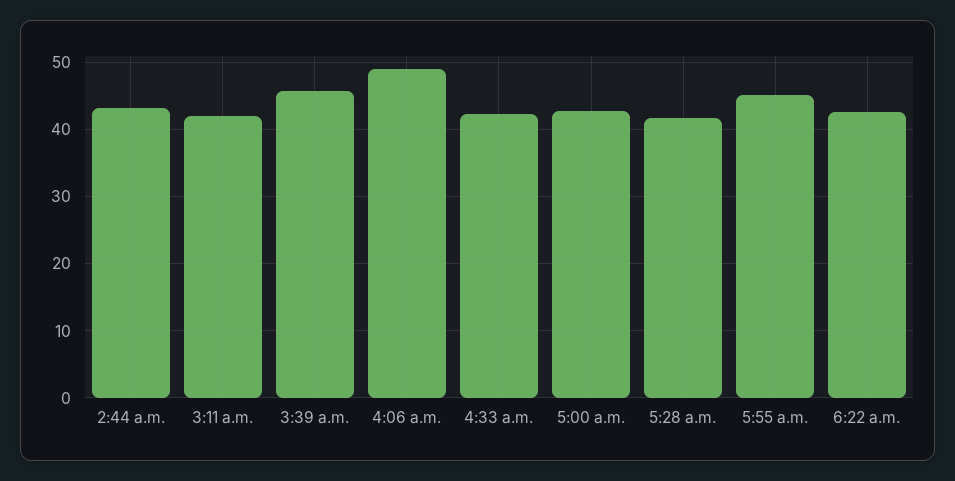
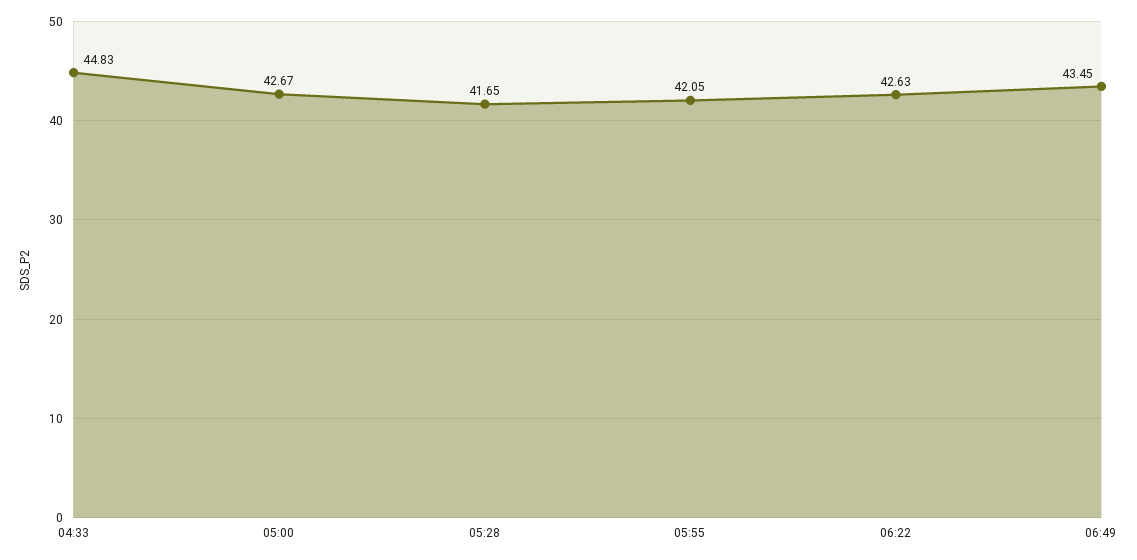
2:44 a.m.: 43 -> none
3:11 a.m.: 42 -> none
3:39 a.m.: 46 -> none
4:06 a.m.: 49 -> none
4:33 a.m.: 42 -> 44.83
5:55 a.m.: 45 -> 42.05
06:49: none -> 43.45

